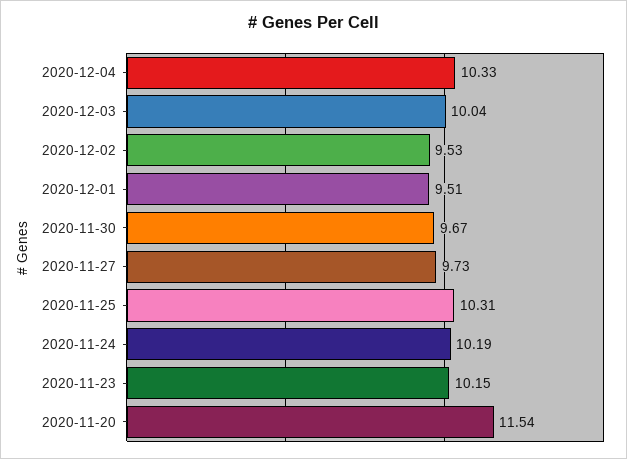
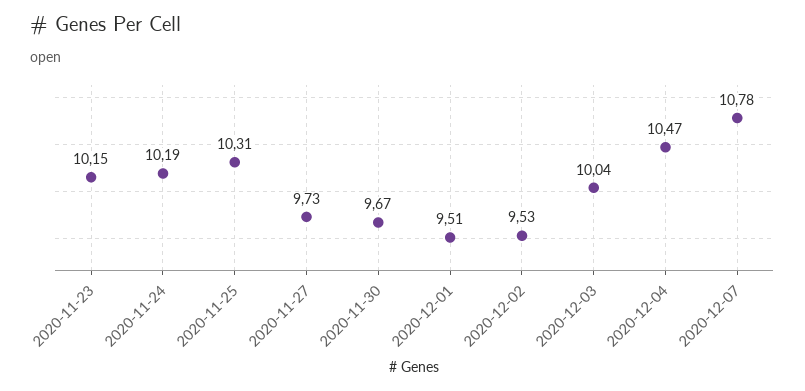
2020-12-04: 10.33 -> 10.47
2020-11-20: 11.54 -> none
2020-12-07: none -> 10.78

